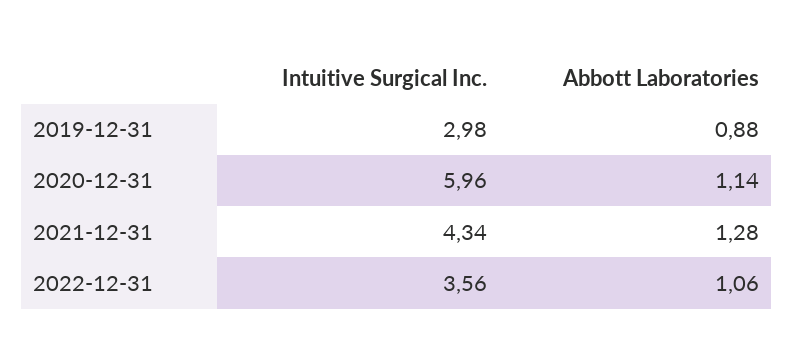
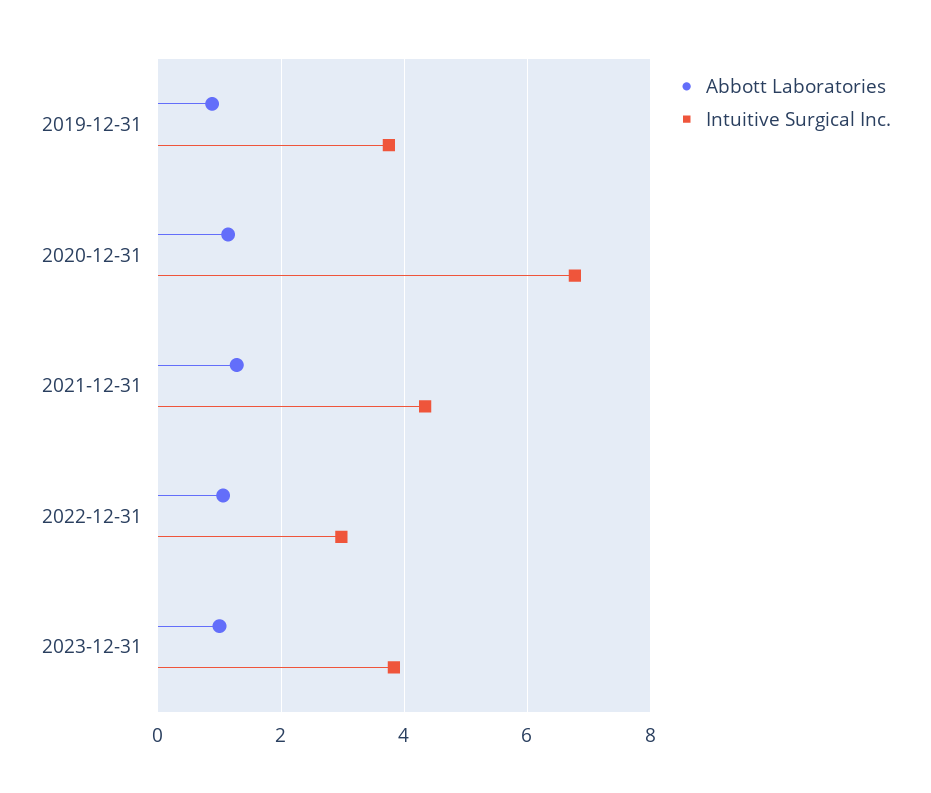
Intuitive Surgical Inc., 2019-12-31: 2.98 -> 3.8
Intuitive Surgical Inc., 2020-12-31: 5.96 -> 6.8
Intuitive Surgical Inc., 2022-12-31: 3.56 -> 3
Abbott Laboratories, 2023-12-31: none -> 1
Intuitive Surgical Inc., 2023-12-31: none -> 3.8

